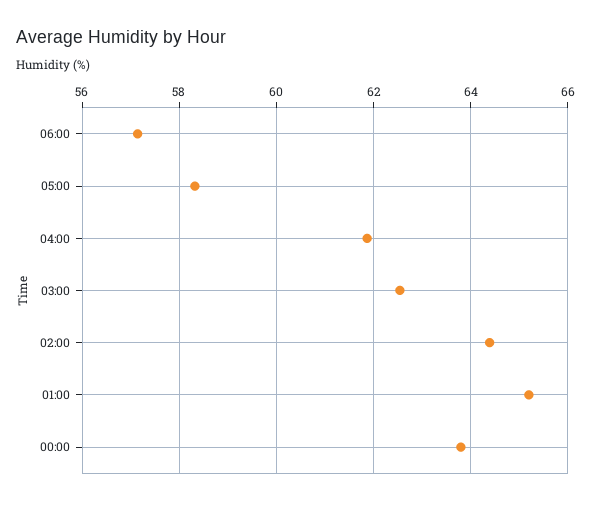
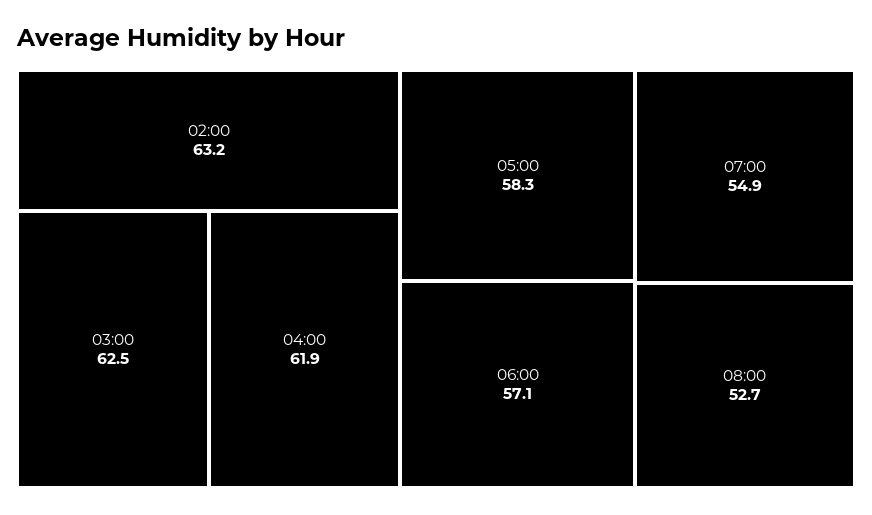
02:00: 64.4 -> 63.2
01:00: 65.2 -> none
00:00: 63.8 -> none
07:00: none -> 54.9
08:00: none -> 52.7

